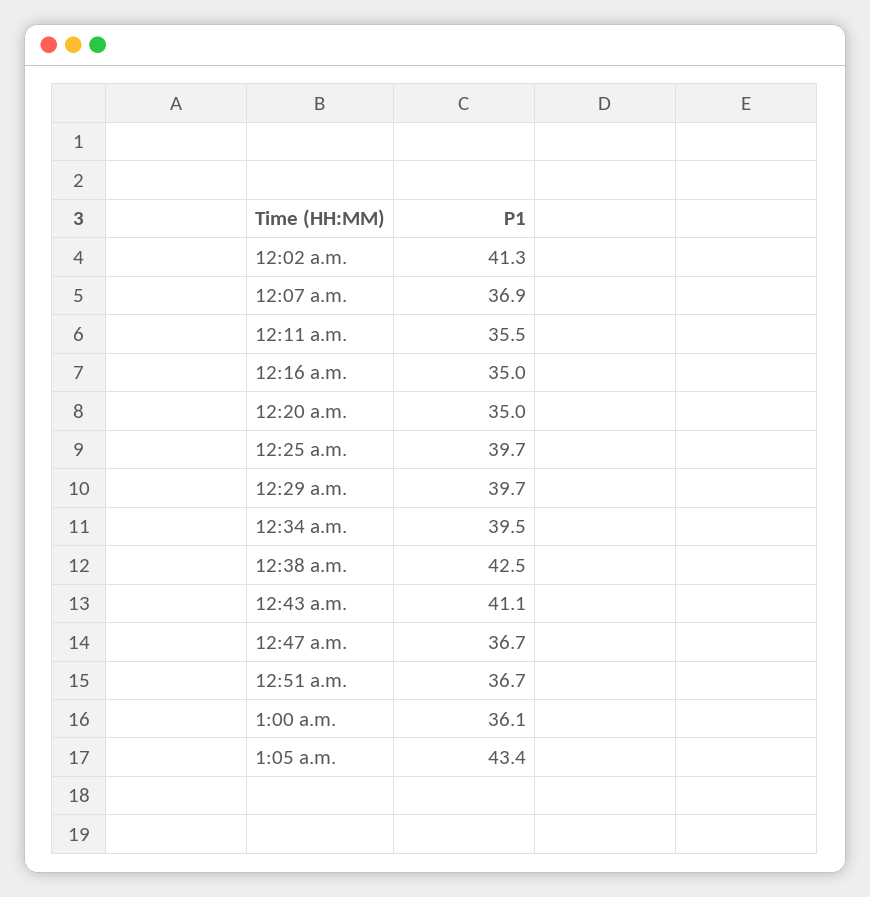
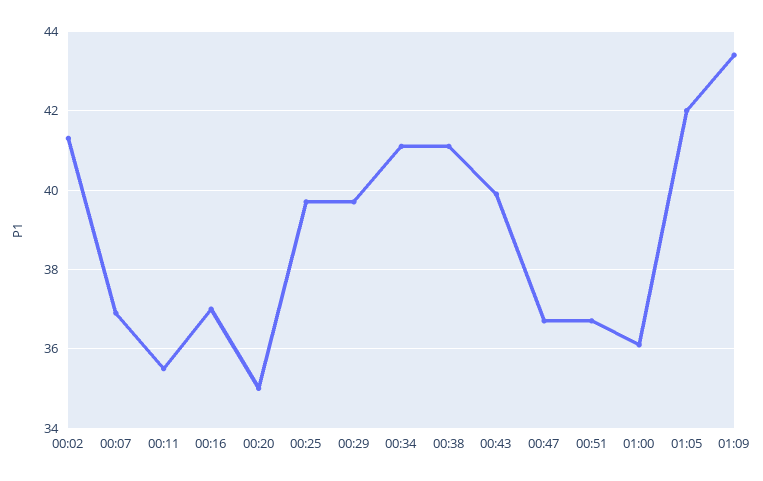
12:16 a.m.: 35 -> 37
12:34 a.m.: 39.5 -> 41
12:38 a.m.: 42.5 -> 41
12:43 a.m.: 41.1 -> 40
1:05 a.m.: 43.4 -> 42
01:09: none -> 43.5

